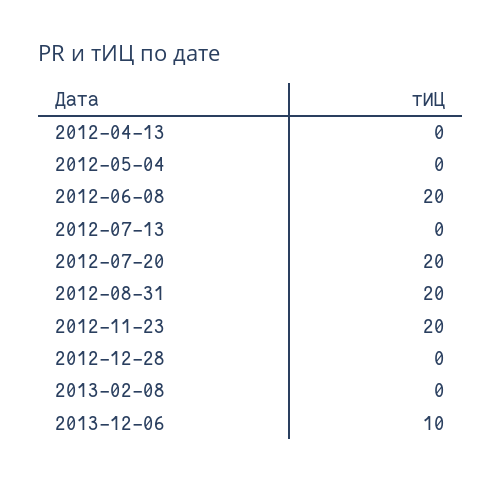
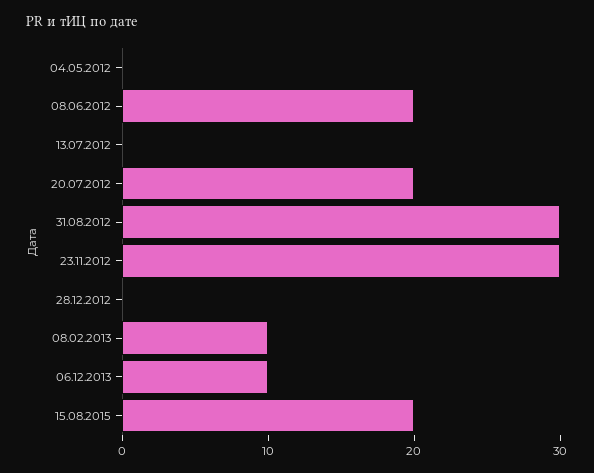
2012-04-13: 0 -> none
2012-08-31: 20 -> 30
2012-11-23: 20 -> 30
2013-02-08: 0 -> 10
15.08.2015: none -> 20

